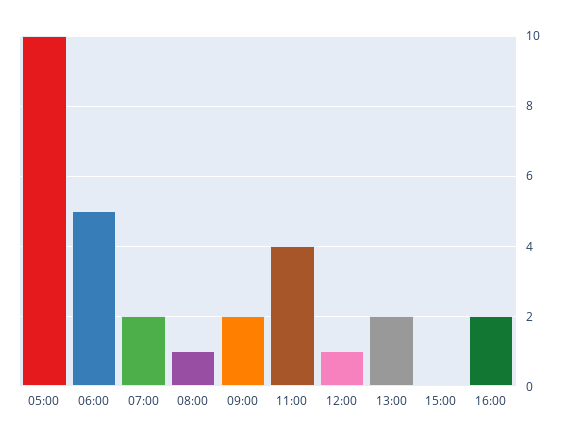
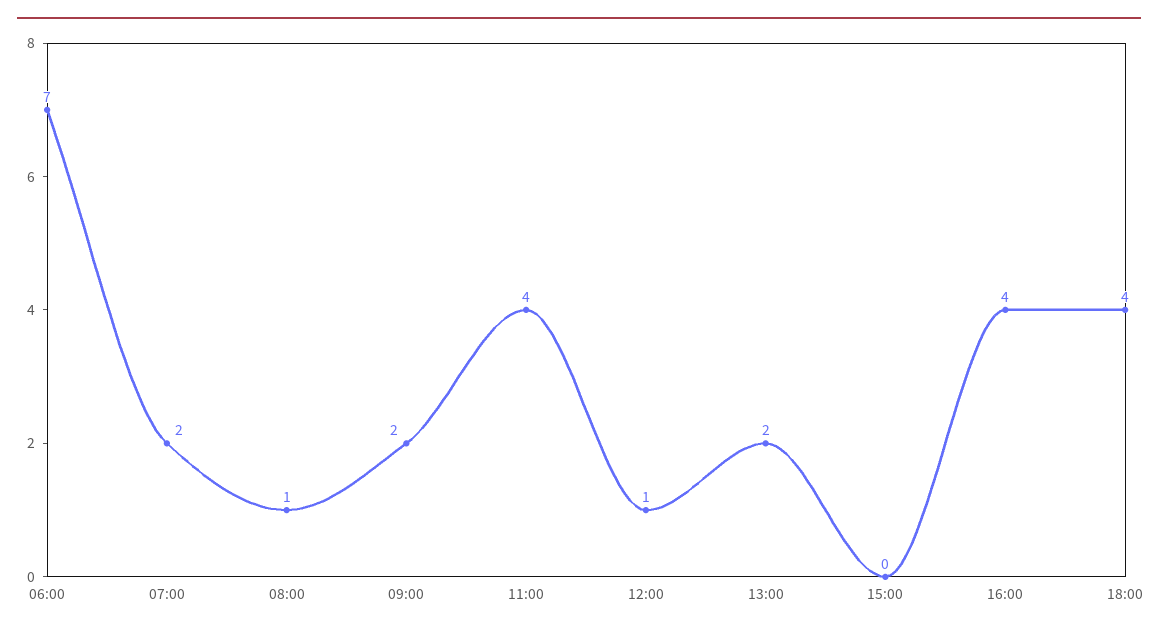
05:00: 10 -> none
06:00: 5 -> 7
16:00: 2 -> 4
18:00: none -> 4

